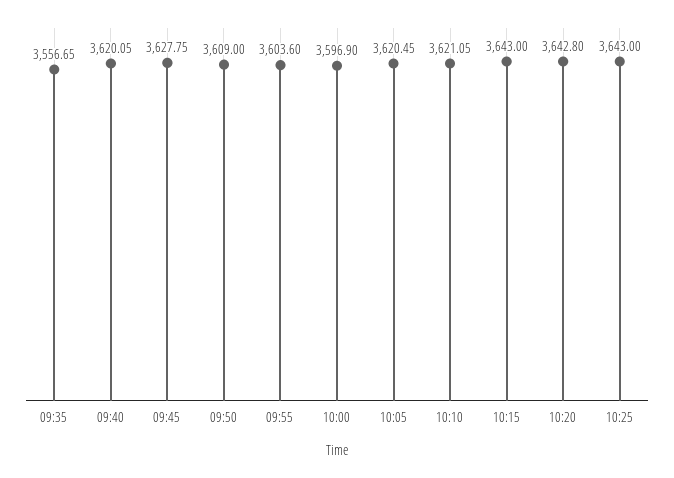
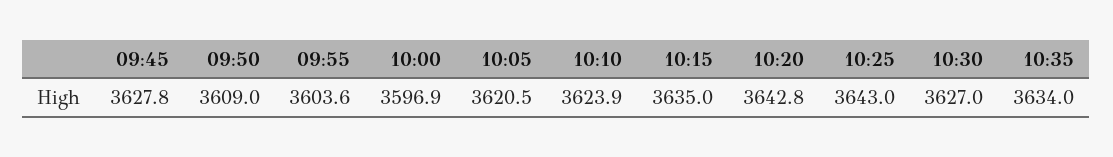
09:35: 3556.65 -> none
09:40: 3620.05 -> none
10:10: 3621.05 -> 3623.9
10:15: 3643 -> 3635
10:30: none -> 3627
10:35: none -> 3634

